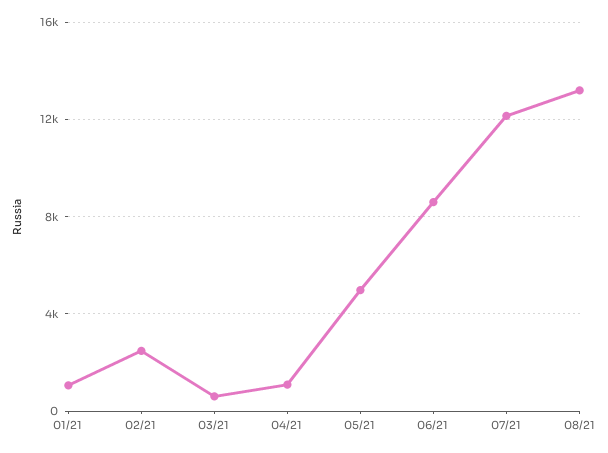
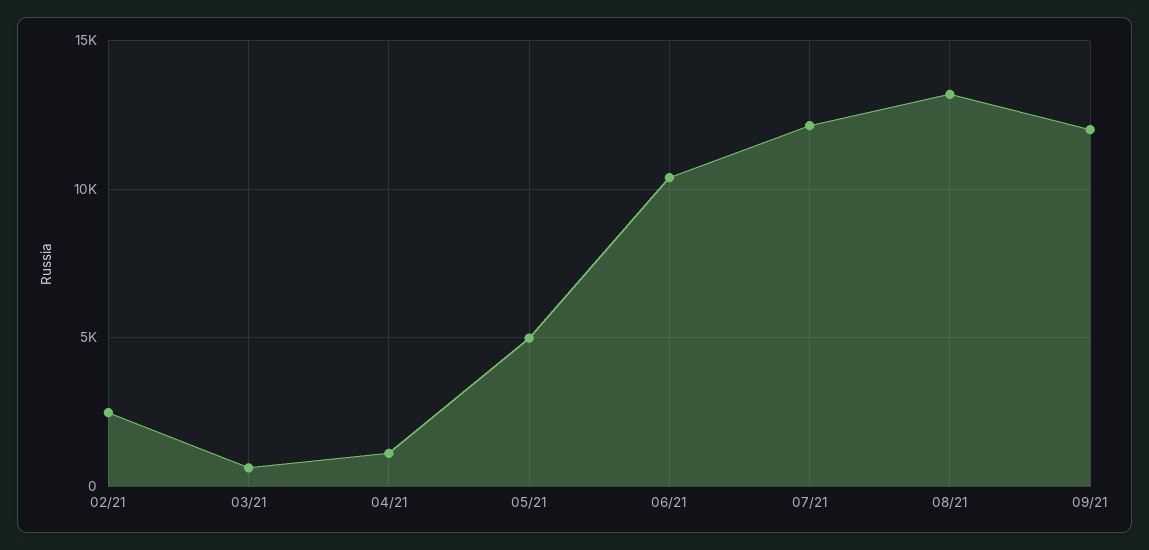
01/21: 1000 -> none
06/21: 8500 -> 10500
09/21: none -> 12000

